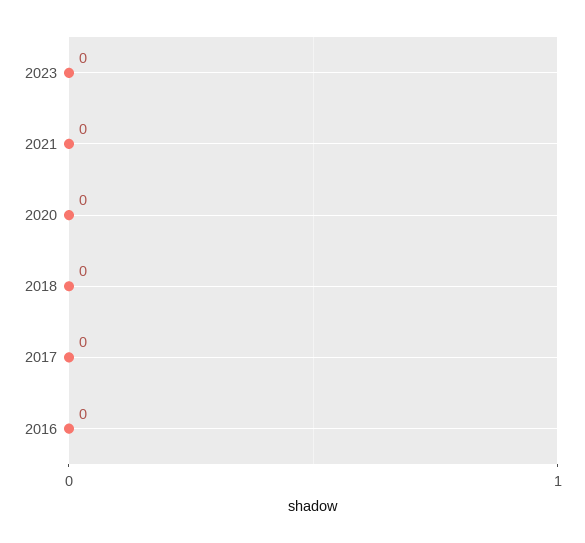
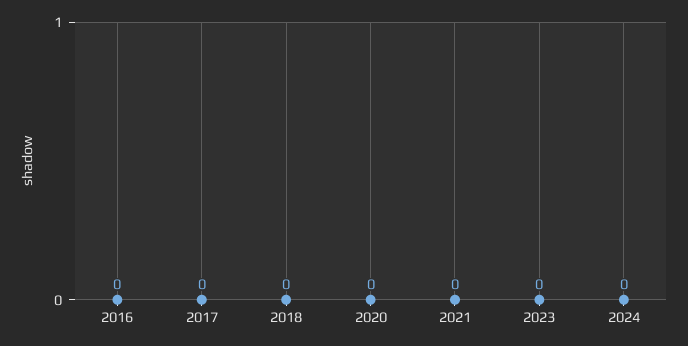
2024: none -> 0

